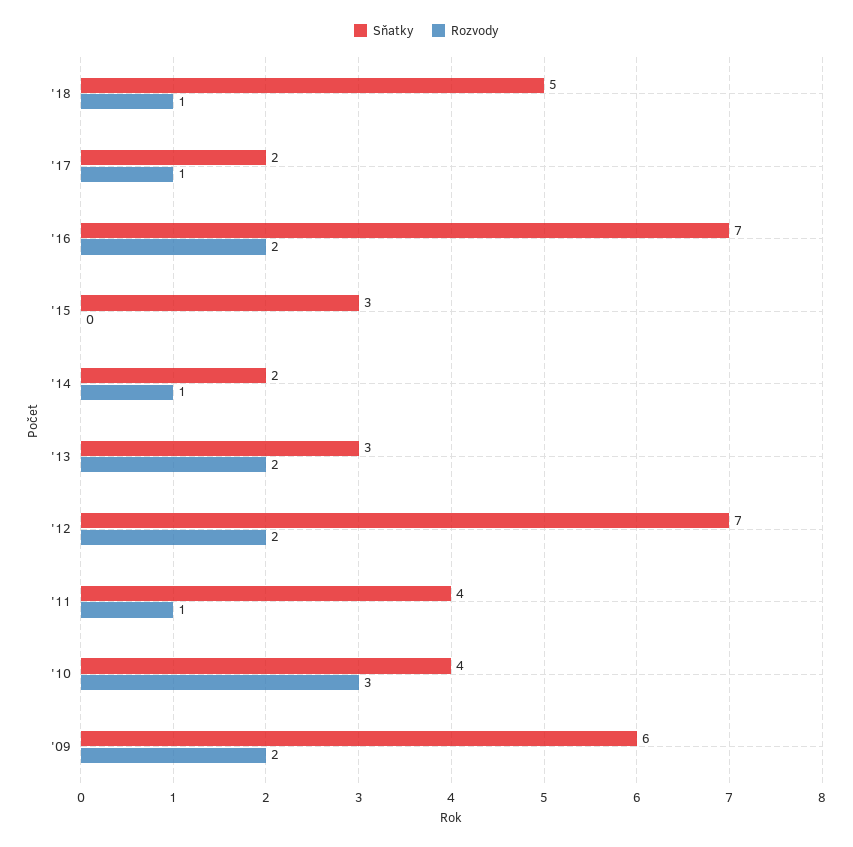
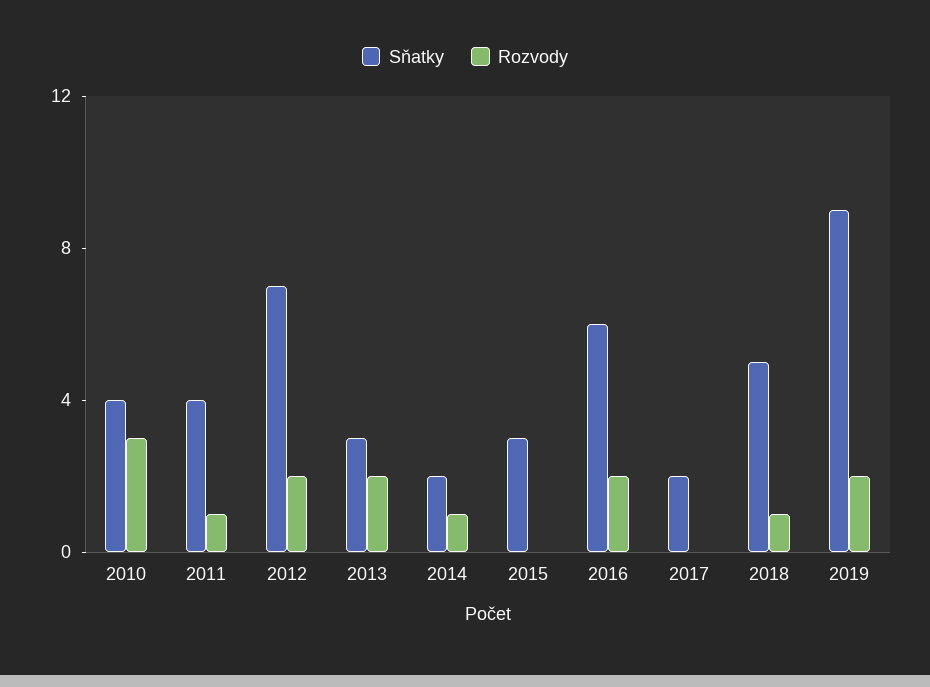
Rozvody, '17: 1 -> 0
Sňatky, '16: 7 -> 6
Sňatky, '09: 6 -> none
Rozvody, '09: 2 -> none
Sňatky, 2019: none -> 9
Rozvody, 2019: none -> 2

